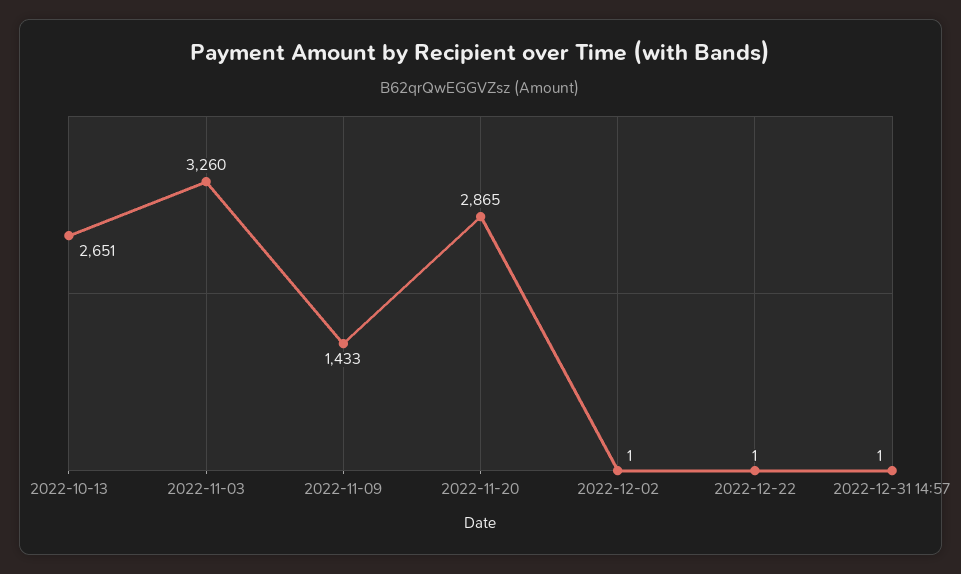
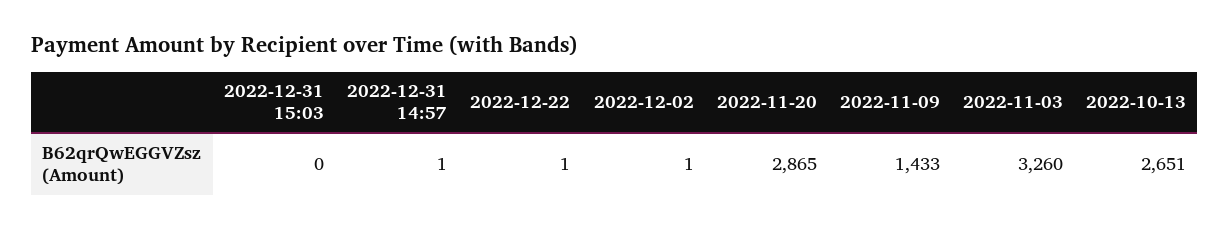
2022-12-31 15:03: none -> 0

